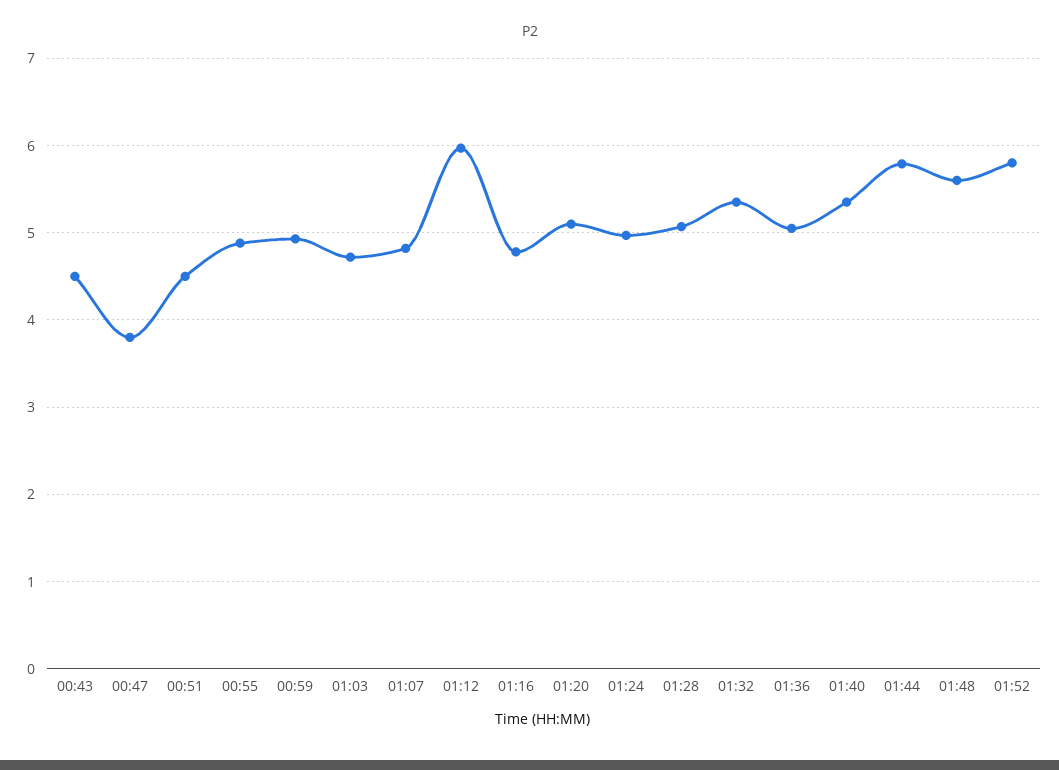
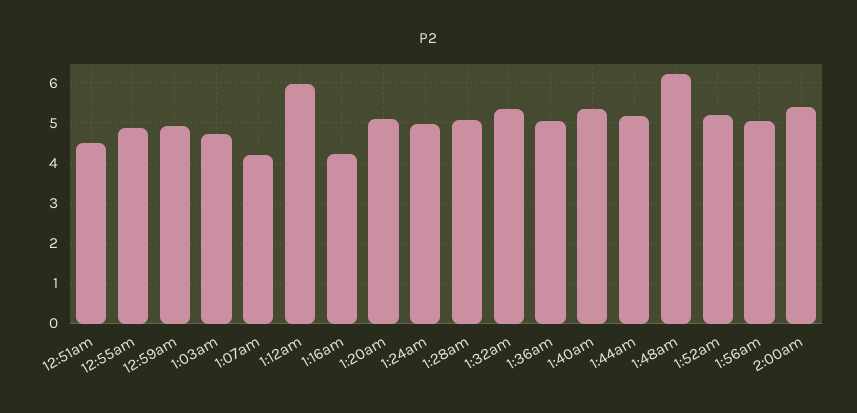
00:43: 4.5 -> none
00:47: 3.8 -> none
01:07: 4.8 -> 4.2
01:16: 4.8 -> 4.2
01:44: 5.8 -> 5.2
01:48: 5.6 -> 6.2
01:52: 5.8 -> 5.2
1:56am: none -> 5
2:00am: none -> 5.4

